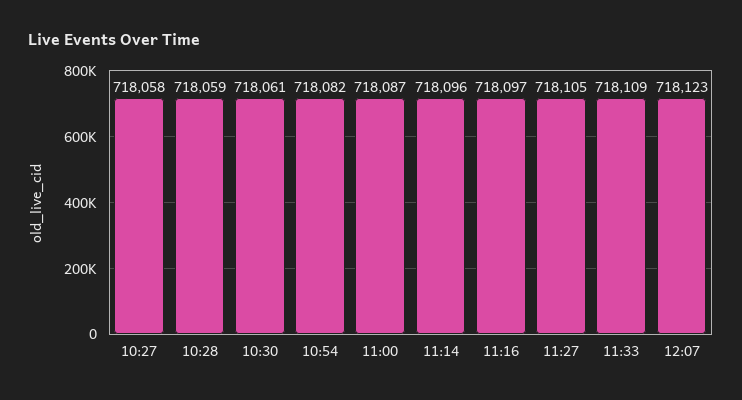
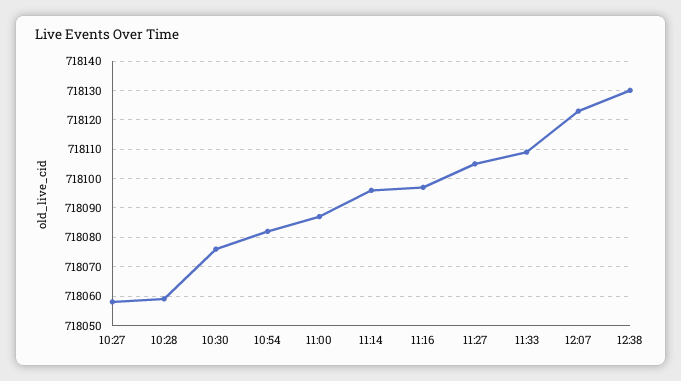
10:30: 718061 -> 718075
12:38: none -> 718130

